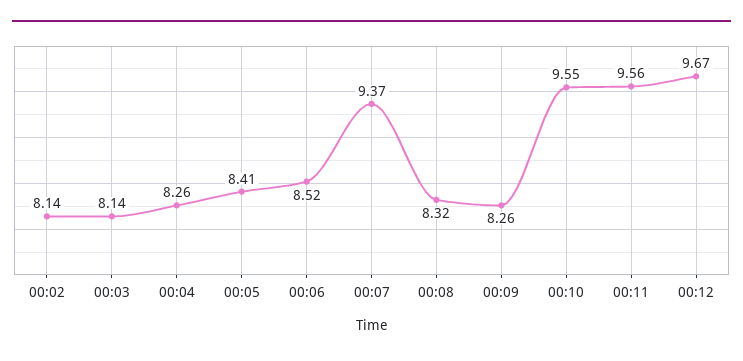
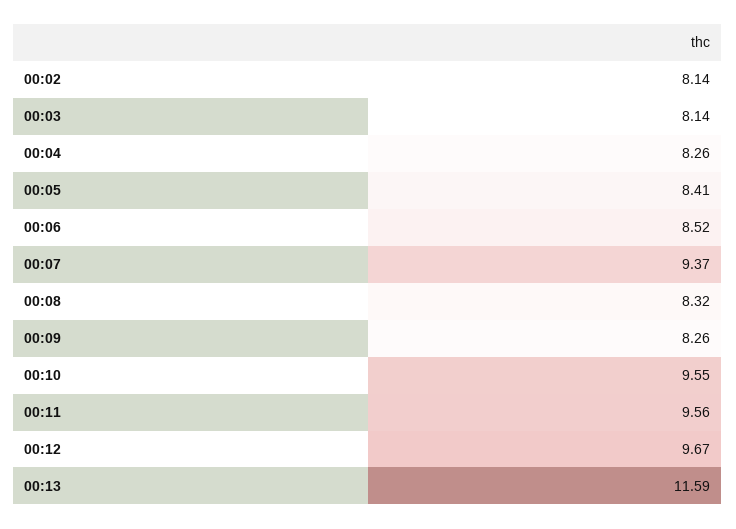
00:13: none -> 11.59

